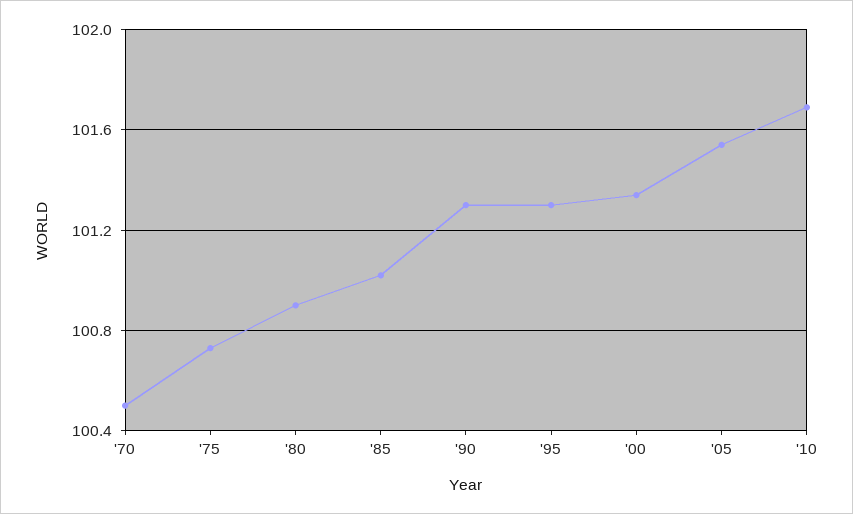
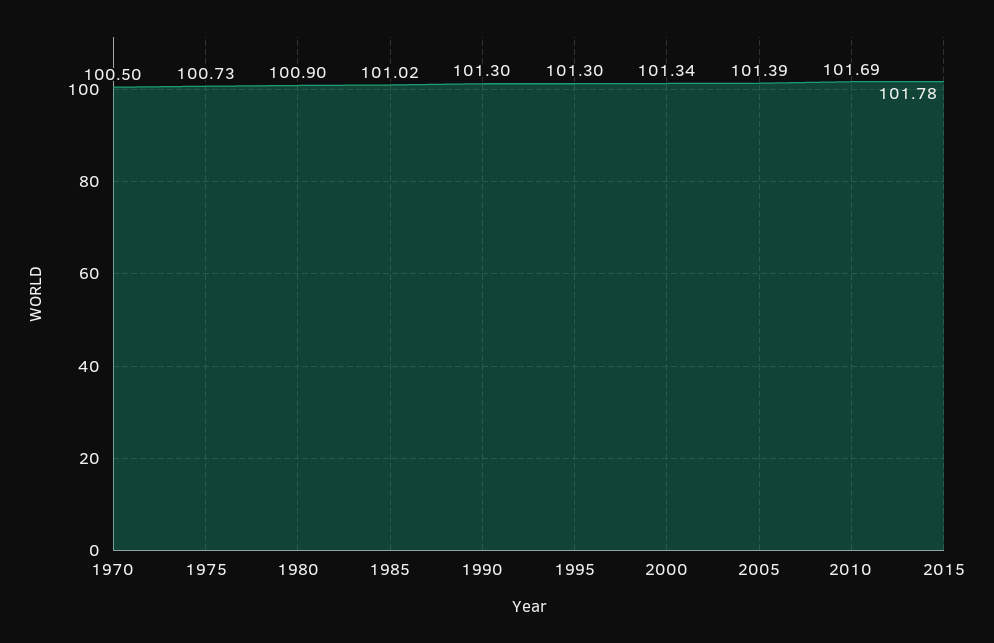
'05: 101.55 -> 101.39
2015: none -> 101.78

